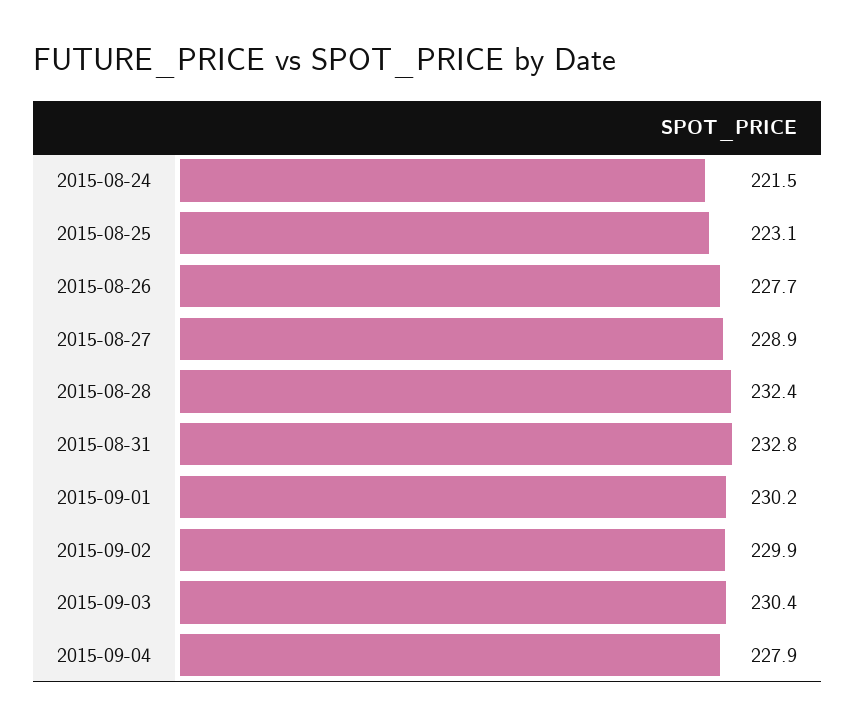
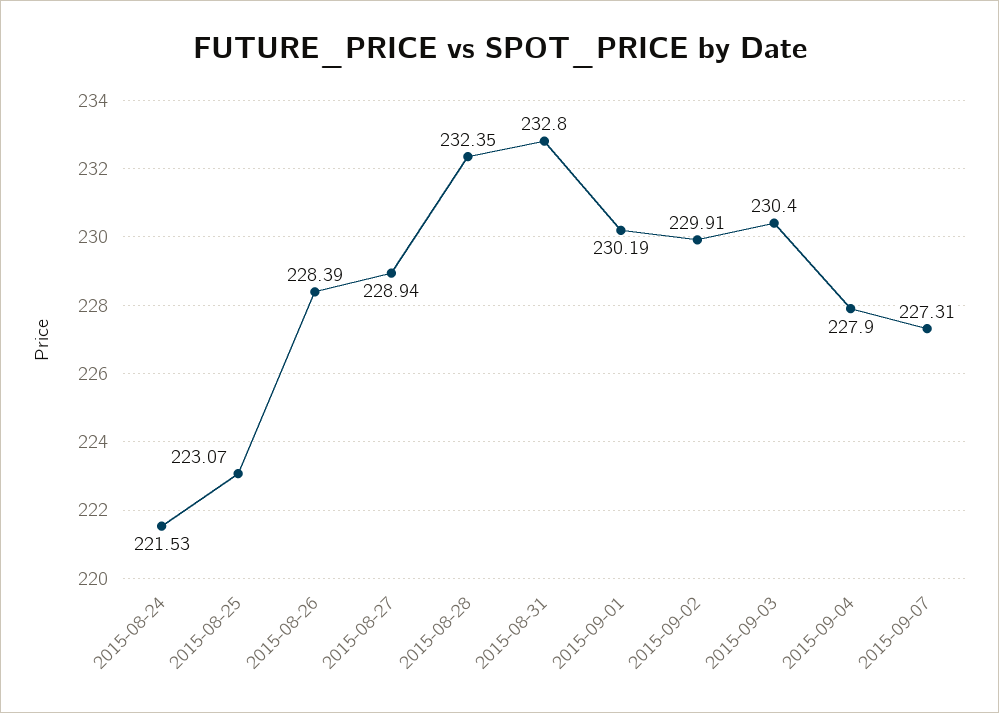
2015-08-26: 227.7 -> 228.39
2015-09-07: none -> 227.31

